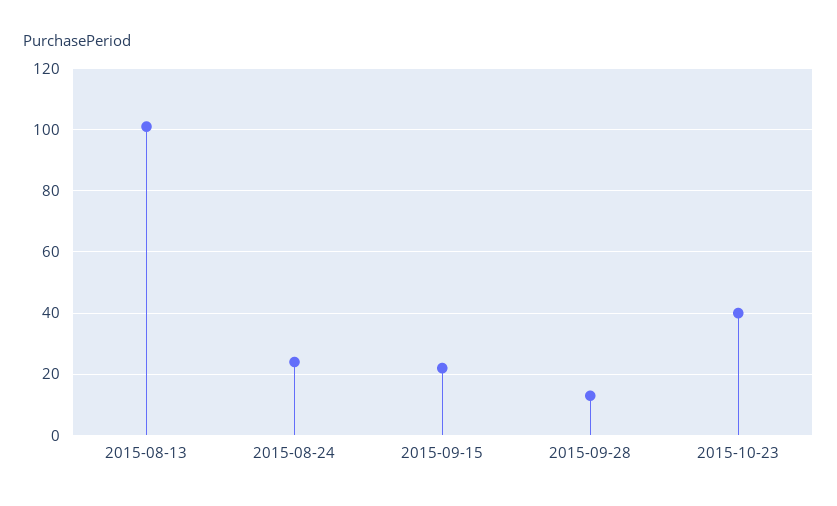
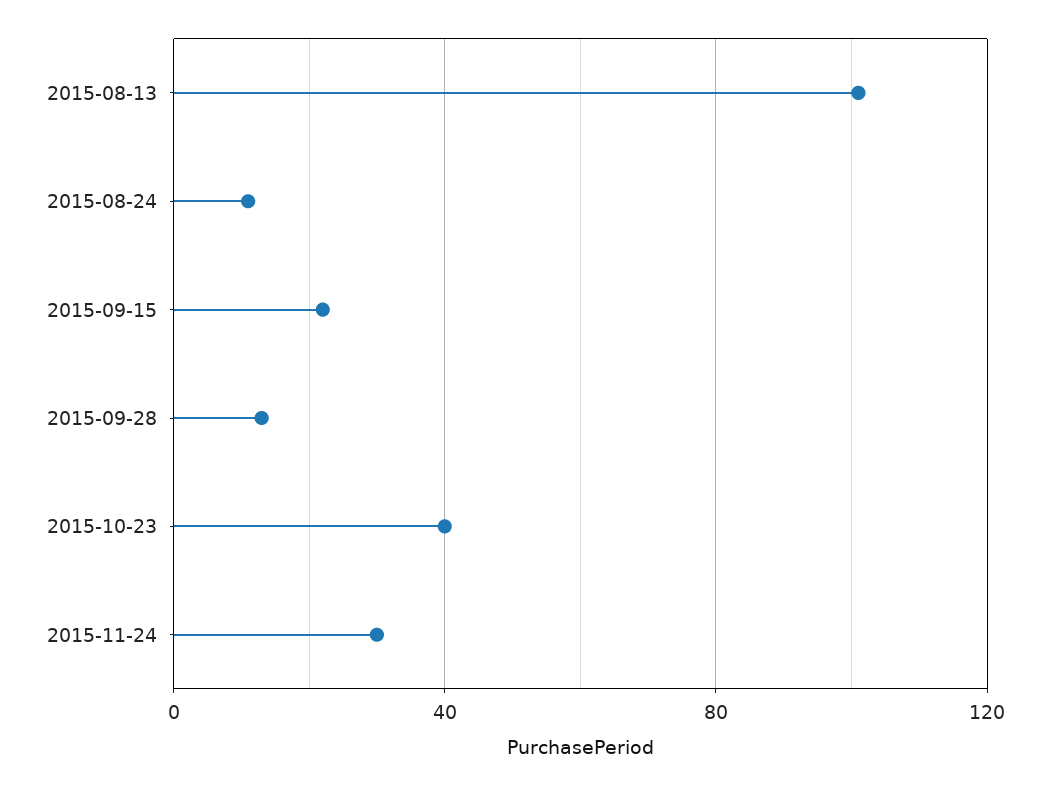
2015-08-24: 25 -> 10
2015-11-24: none -> 30

